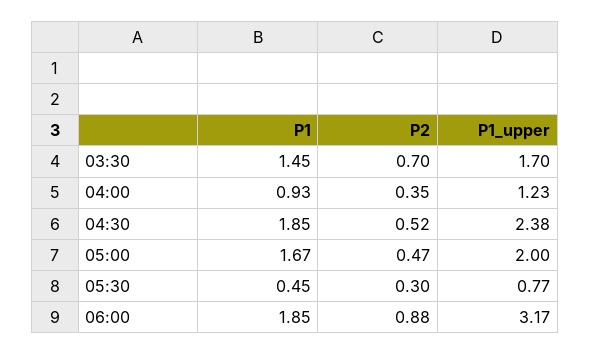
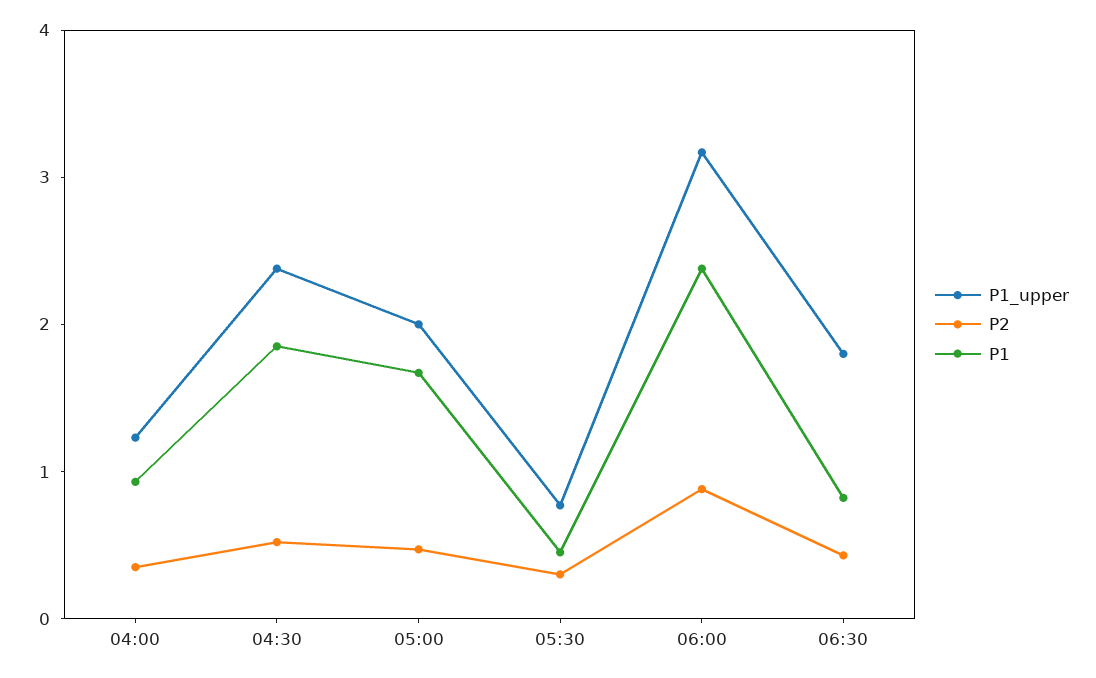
P1, 03:30: 1.45 -> none
P2, 03:30: 0.7 -> none
P1_upper, 03:30: 1.7 -> none
P1, 06:00: 1.85 -> 2.4
P1_upper, 06:30: none -> 1.8
P2, 06:30: none -> 0.4
P1, 06:30: none -> 0.8

